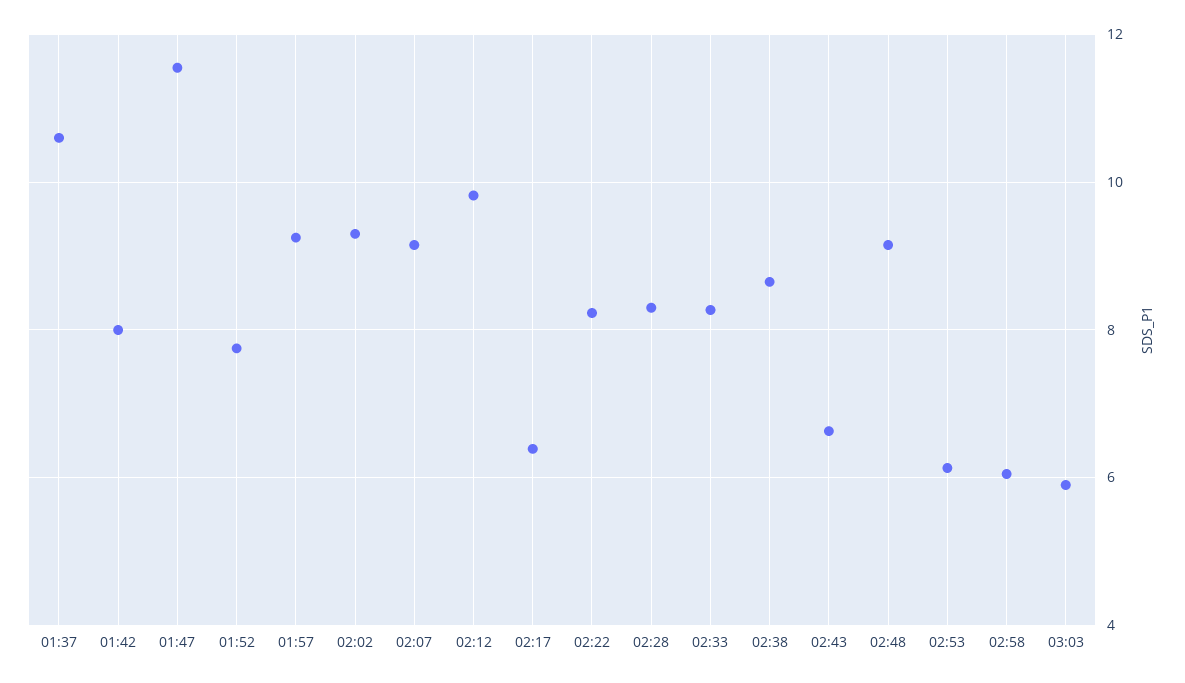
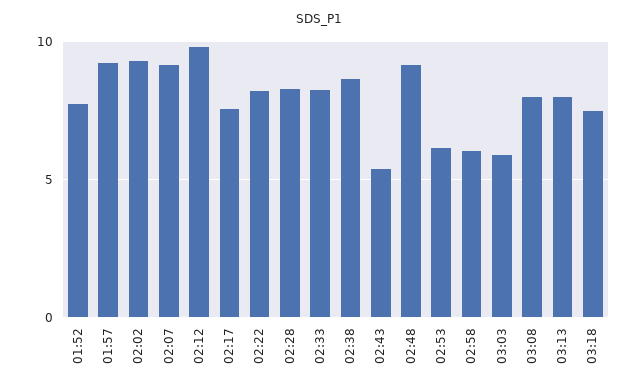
01:37: 10.6 -> none
01:42: 8 -> none
01:47: 11.6 -> none
02:17: 6.4 -> 7.5
02:43: 6.6 -> 5.5
03:08: none -> 8
03:13: none -> 8
03:18: none -> 7.5

